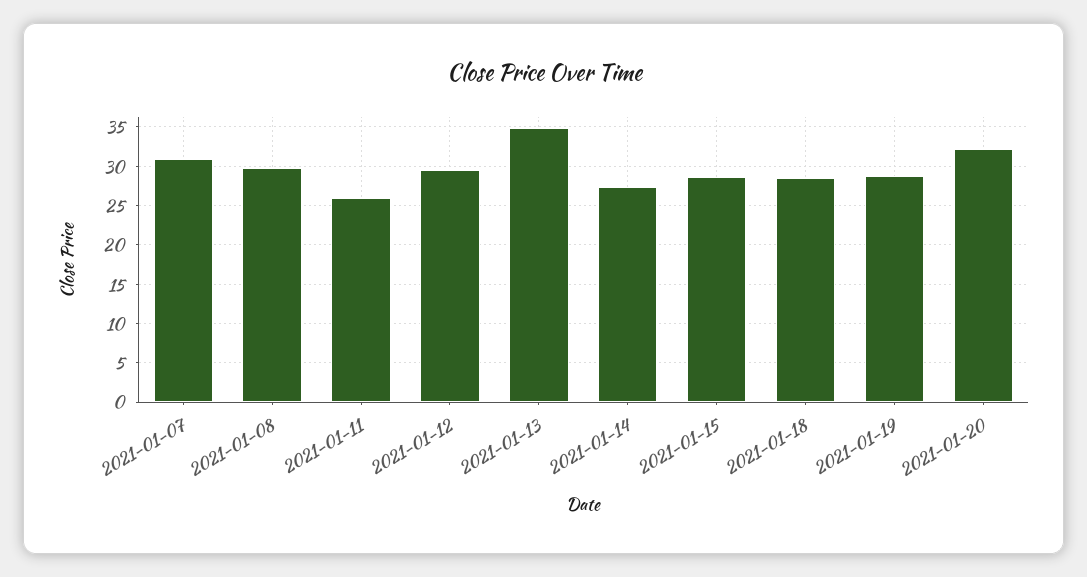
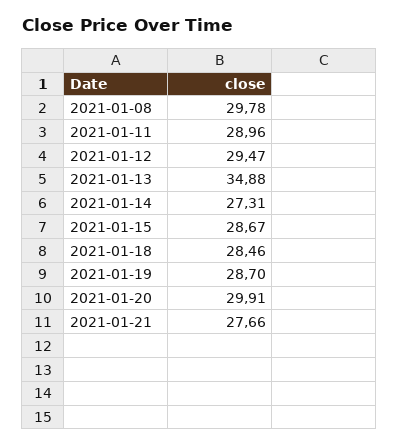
2021-01-07: 31 -> none
2021-01-11: 26 -> 28.96
2021-01-20: 32 -> 29.91
2021-01-21: none -> 27.66

